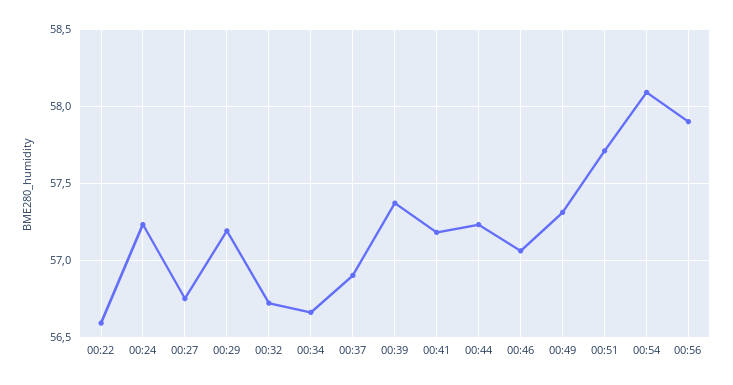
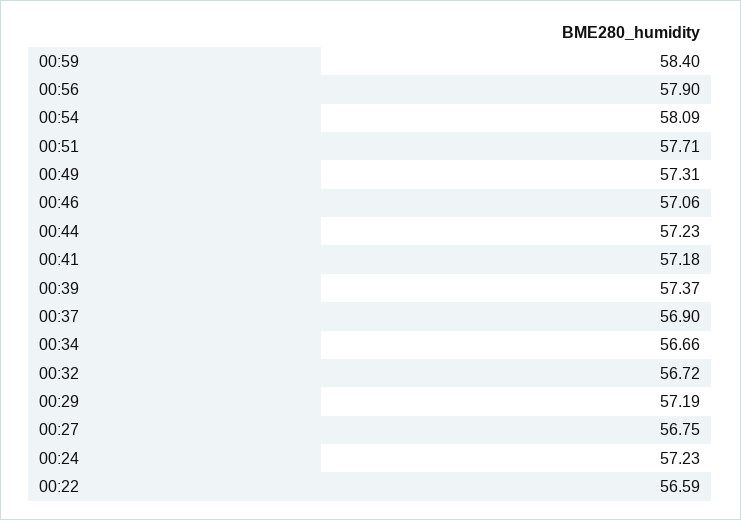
00:59: none -> 58.4

